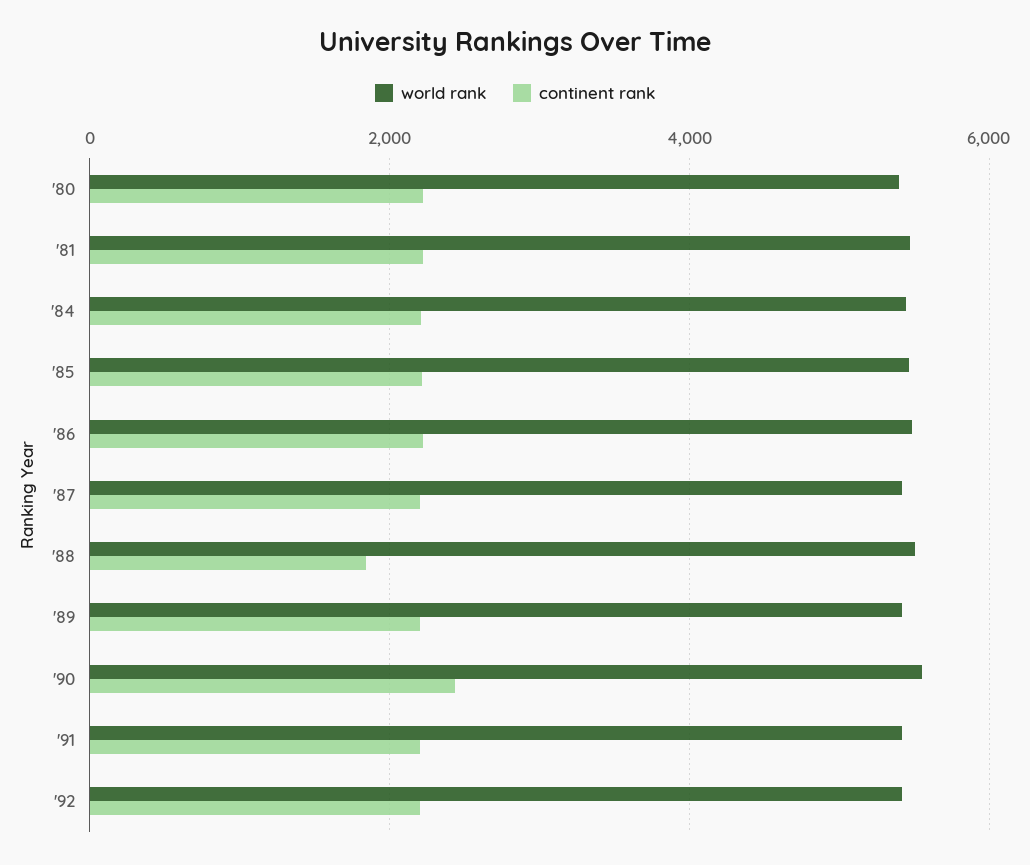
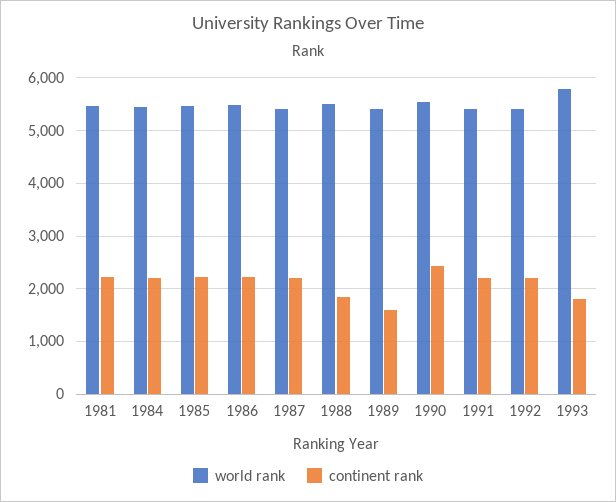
world rank, '80: 5400 -> none
continent rank, '80: 2200 -> none
continent rank, '89: 2200 -> 1600
world rank, 1993: none -> 5800
continent rank, 1993: none -> 1800

